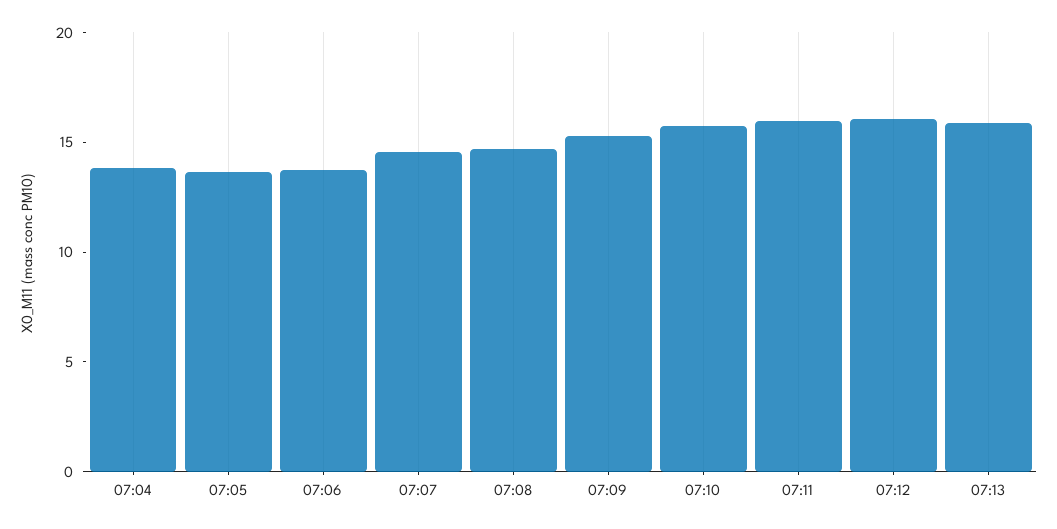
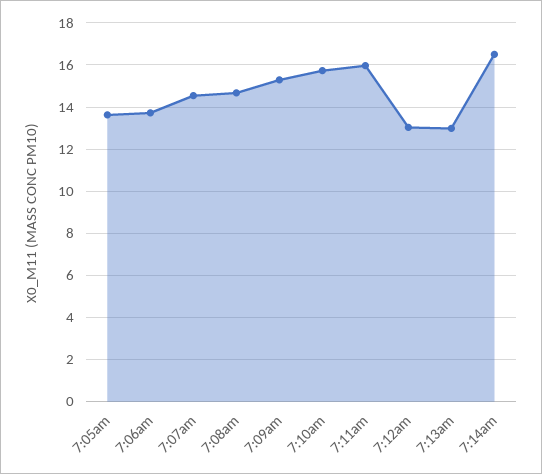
07:04: 14 -> none
07:12: 16 -> 13
07:13: 16 -> 13
7:14am: none -> 16.5

